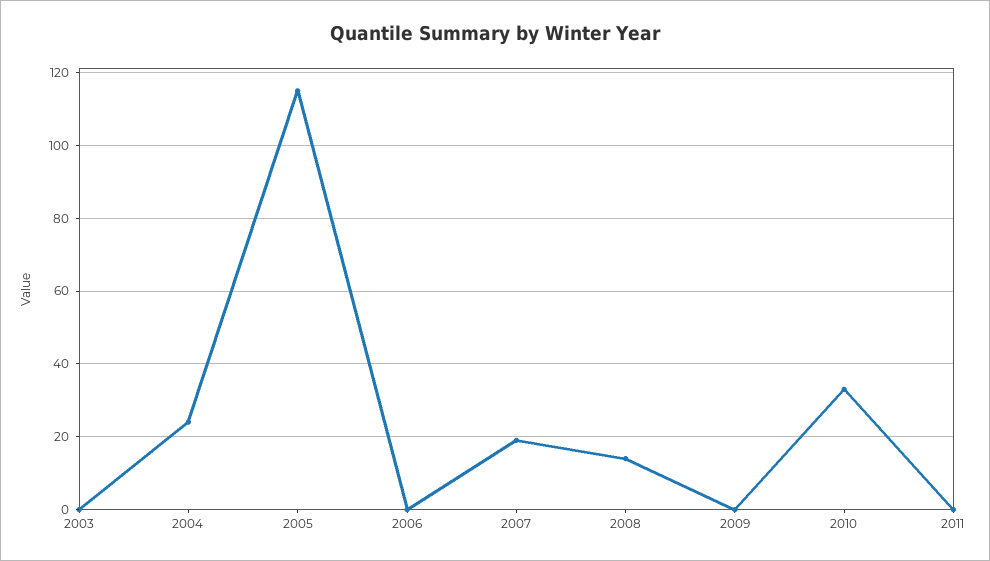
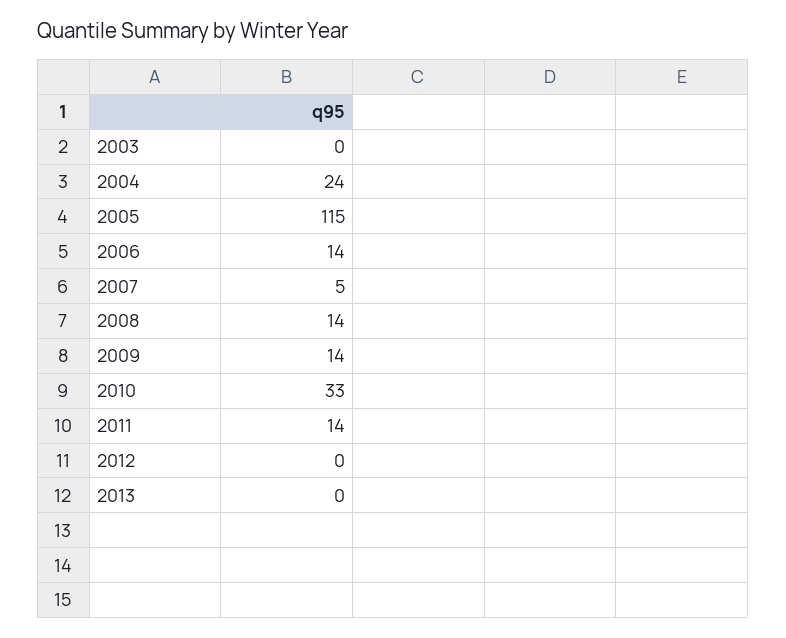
2006: 0 -> 14
2007: 20 -> 5
2009: 0 -> 14
2011: 0 -> 14
2012: none -> 0
2013: none -> 0

